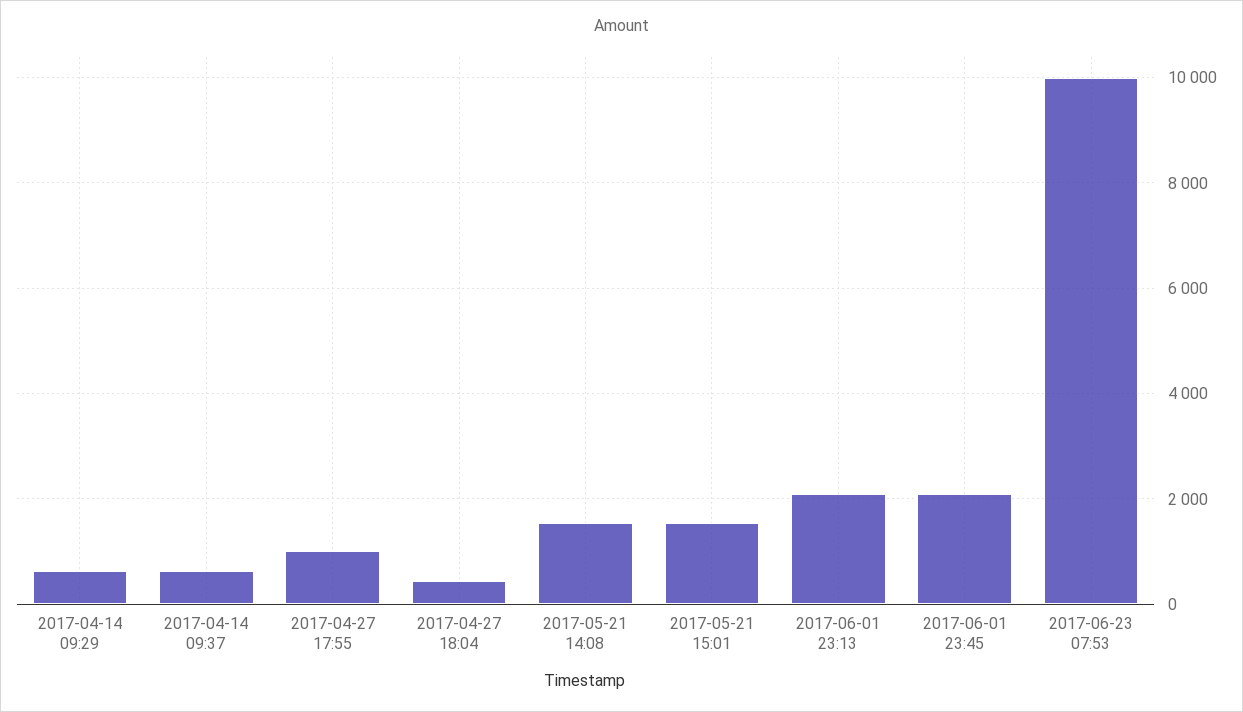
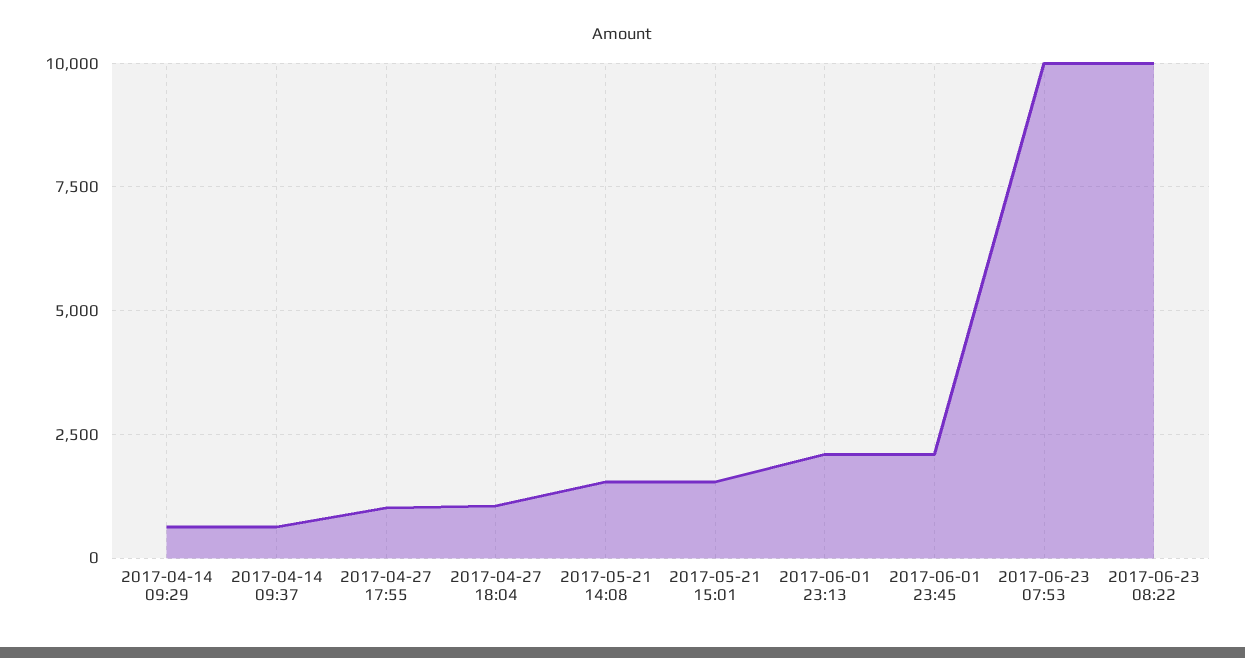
2017-04-27 18:04: 400 -> 1000
2017-06-23 08:22: none -> 10000

